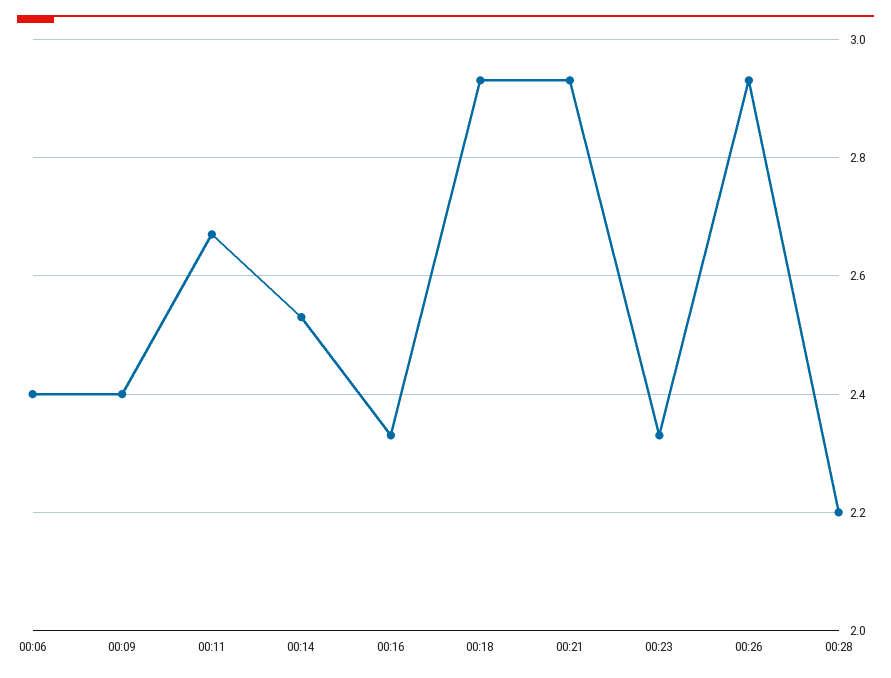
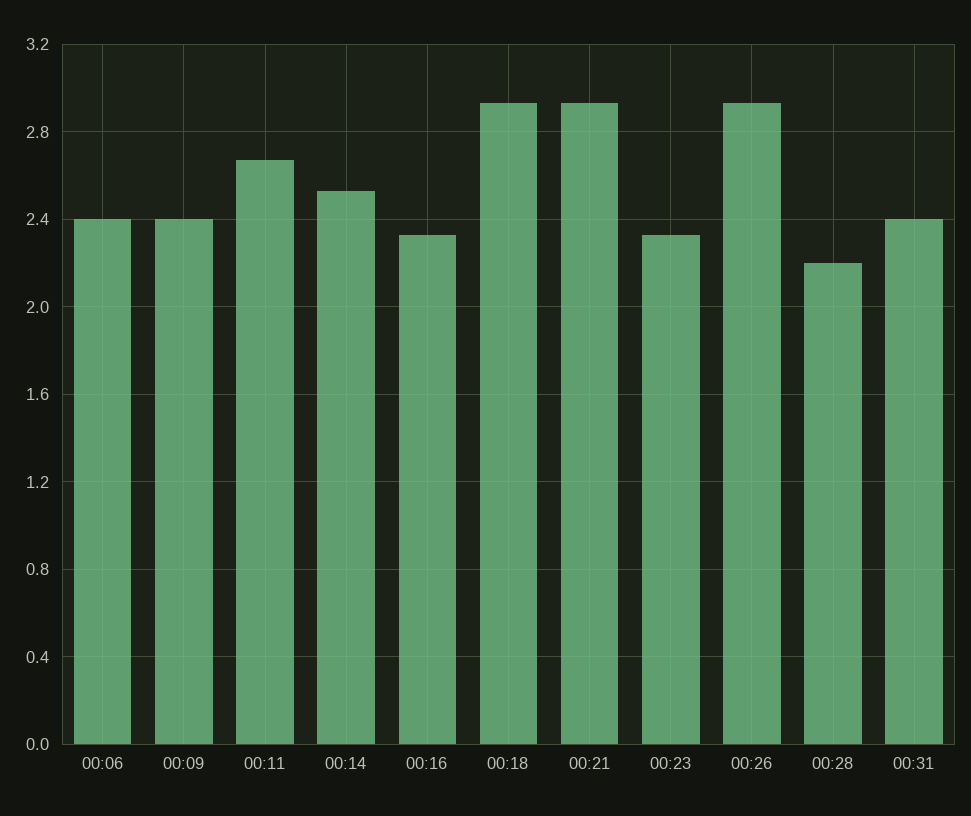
00:31: none -> 2.4

